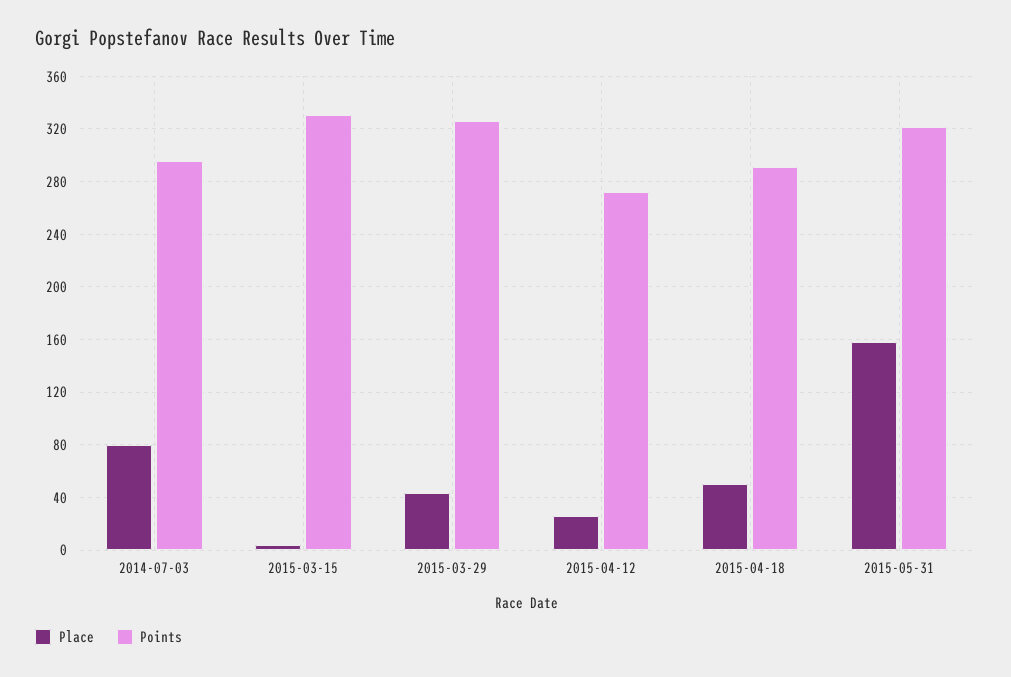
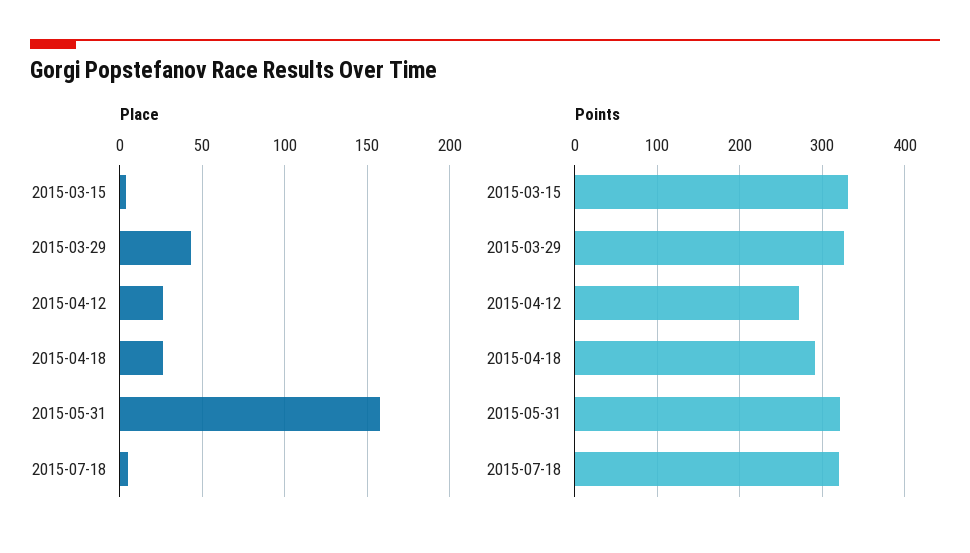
Place, 2014-07-03: 80 -> none
Points, 2014-07-03: 295 -> none
Place, 2015-04-18: 50 -> 25
Place, 2015-07-18: none -> 5
Points, 2015-07-18: none -> 320

